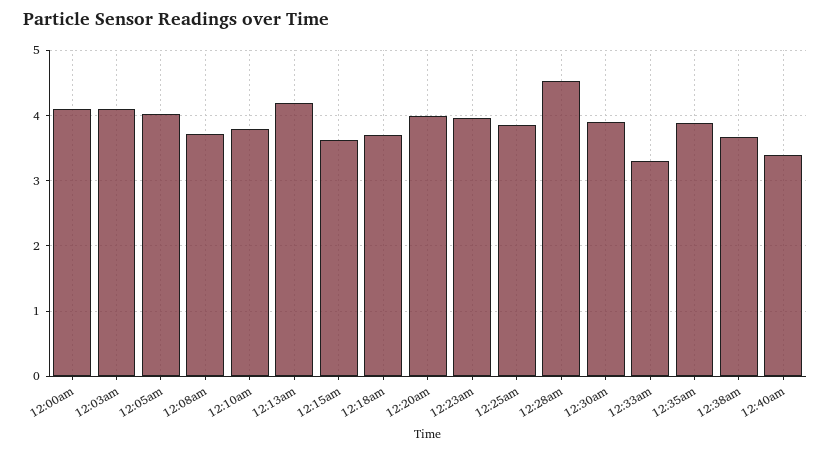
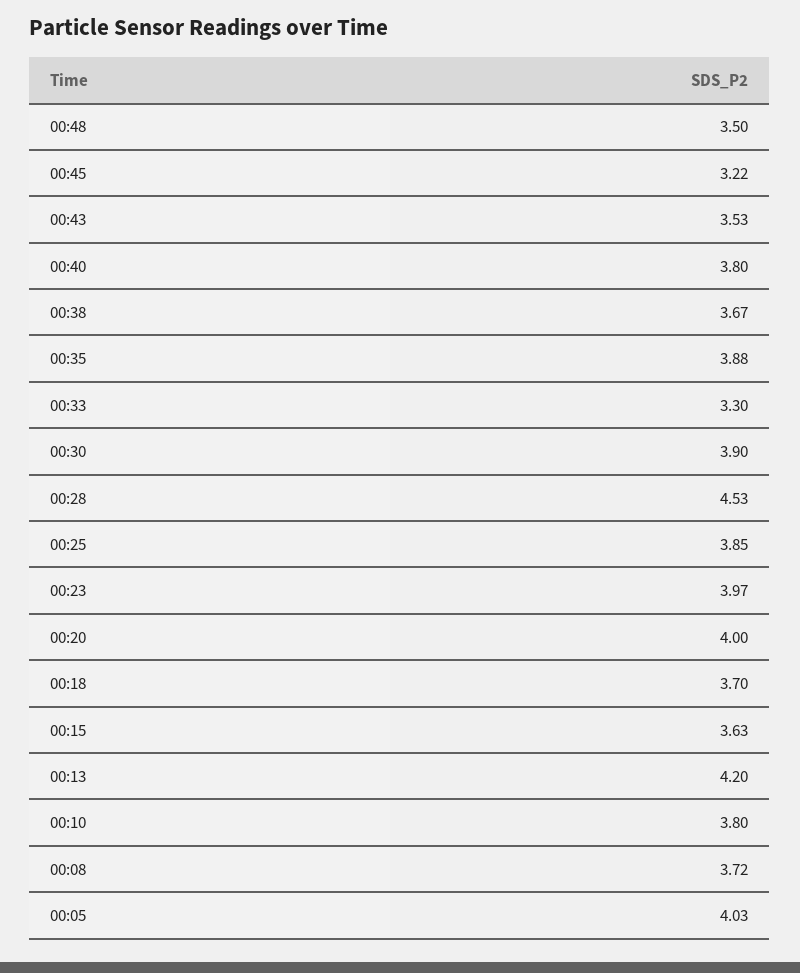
12:00am: 4.1 -> none
12:03am: 4.1 -> none
12:40am: 3.4 -> 3.8
00:48: none -> 3.5
00:45: none -> 3.22
00:43: none -> 3.53

